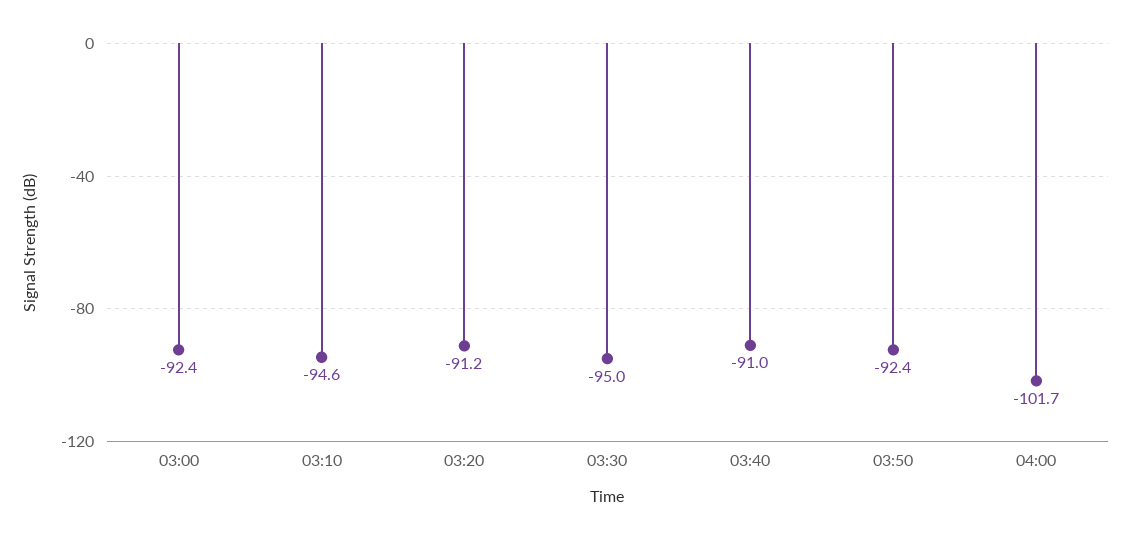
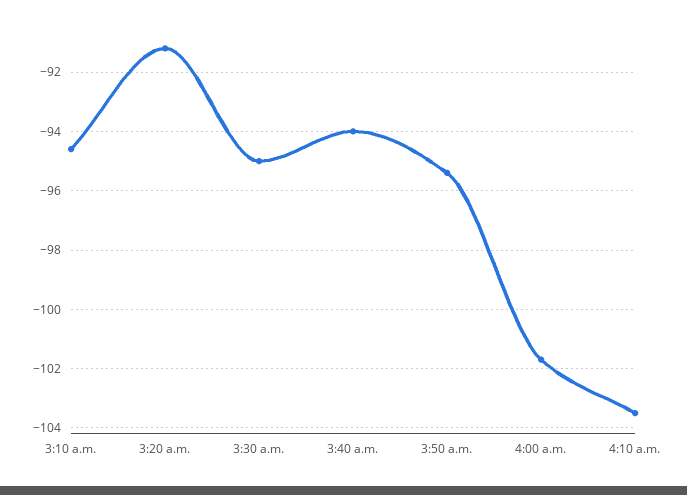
03:00: -92.4 -> none
03:40: -91 -> -94
03:50: -92.4 -> -95.5
4:10 a.m.: none -> -103.5

